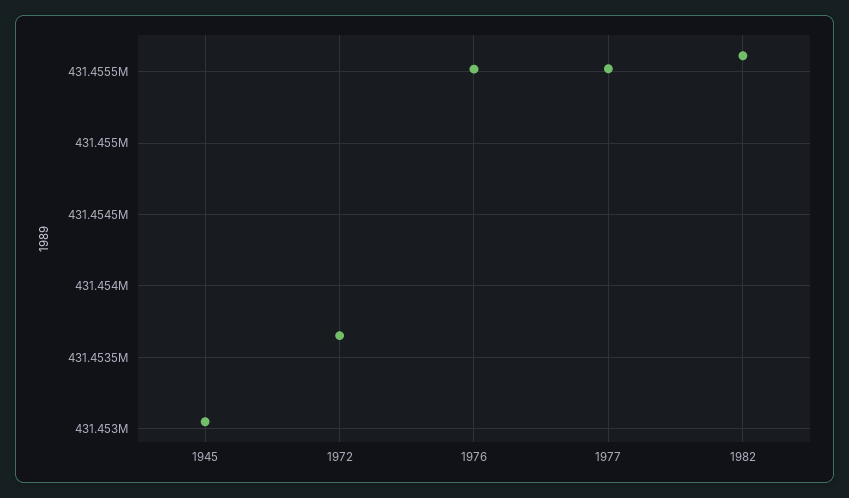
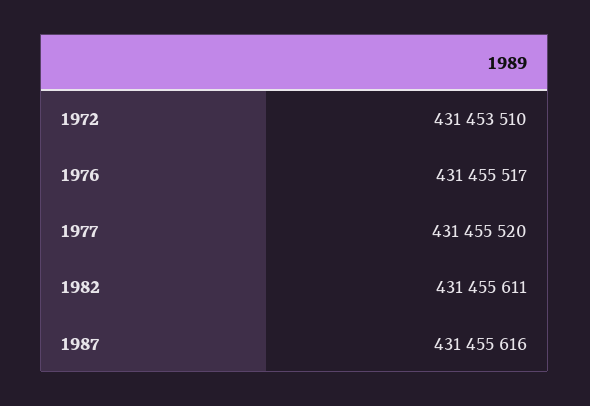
1945: 431453050 -> none
1972: 431453650 -> 431453510
1987: none -> 431455616

